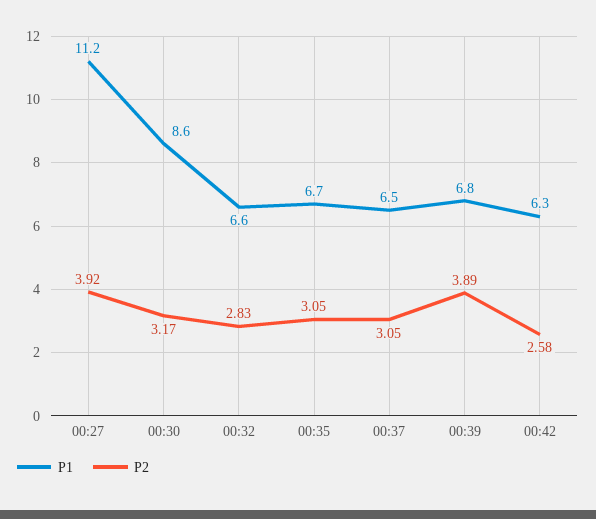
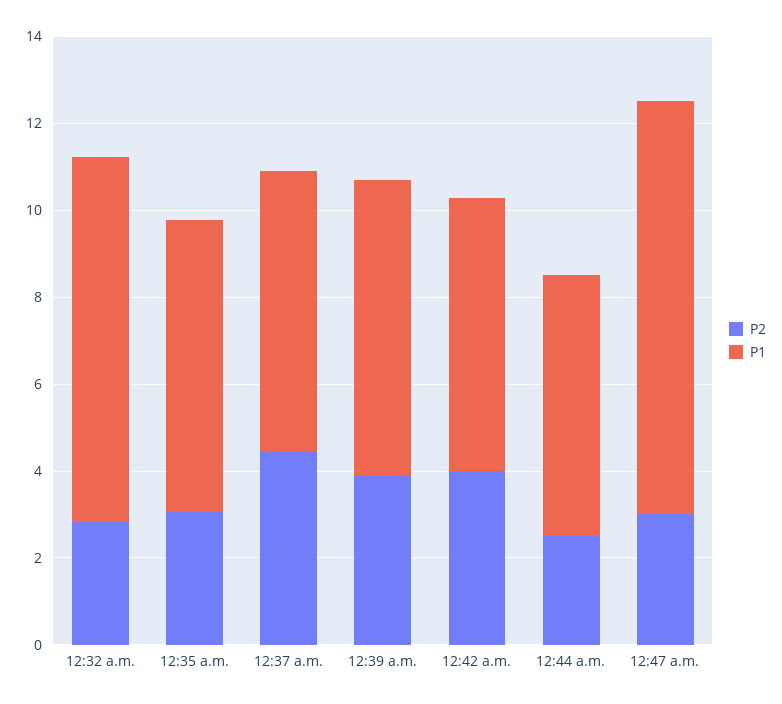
P1, 00:27: 11.2 -> none
P2, 00:27: 3.92 -> none
P1, 00:30: 8.6 -> none
P2, 00:30: 3.17 -> none
P1, 00:32: 6.6 -> 8.5
P2, 00:37: 3.05 -> 4.5
P2, 00:42: 2.58 -> 4
P2, 12:44 a.m.: none -> 2.5
P1, 12:44 a.m.: none -> 6
P2, 12:47 a.m.: none -> 3
P1, 12:47 a.m.: none -> 9.5

